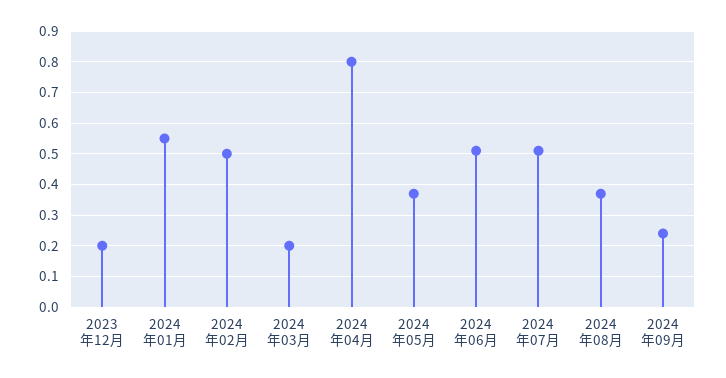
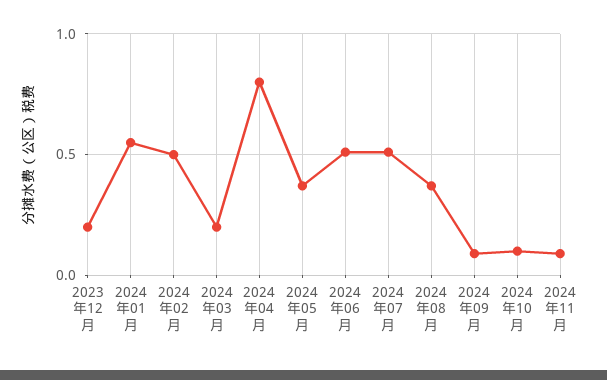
2024年09月: 0.25 -> 0.1
2024年10月: none -> 0.1
2024年11月: none -> 0.1

